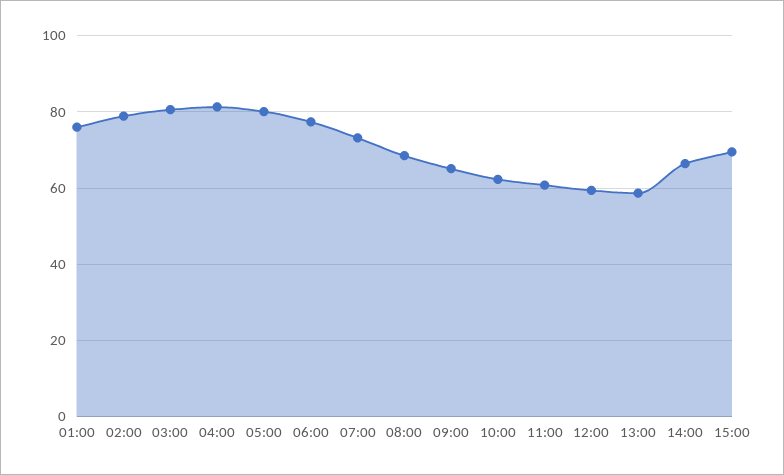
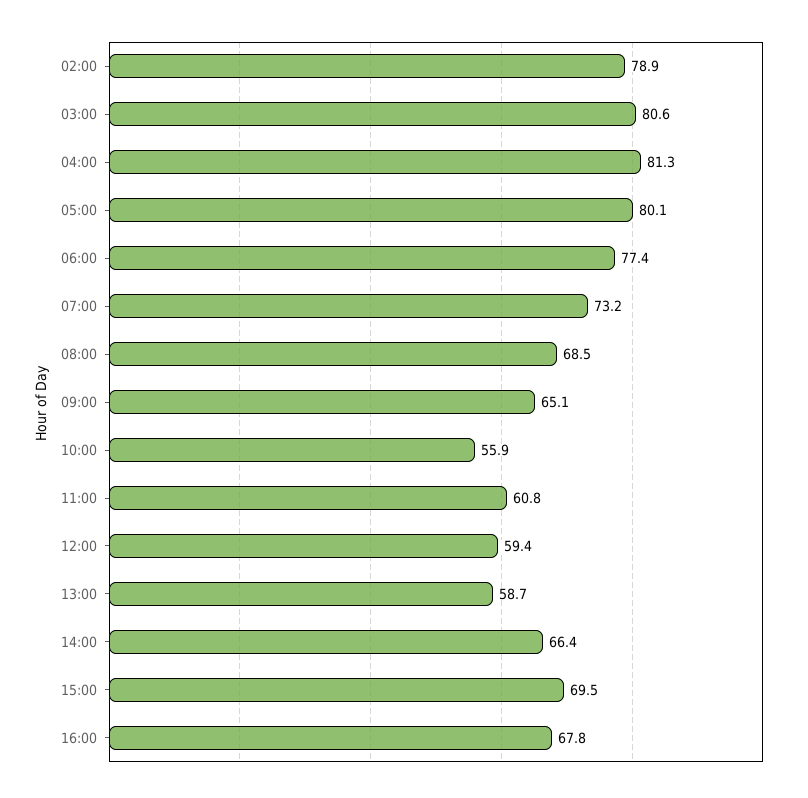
01:00: 76 -> none
10:00: 62 -> 55.9
16:00: none -> 67.8

